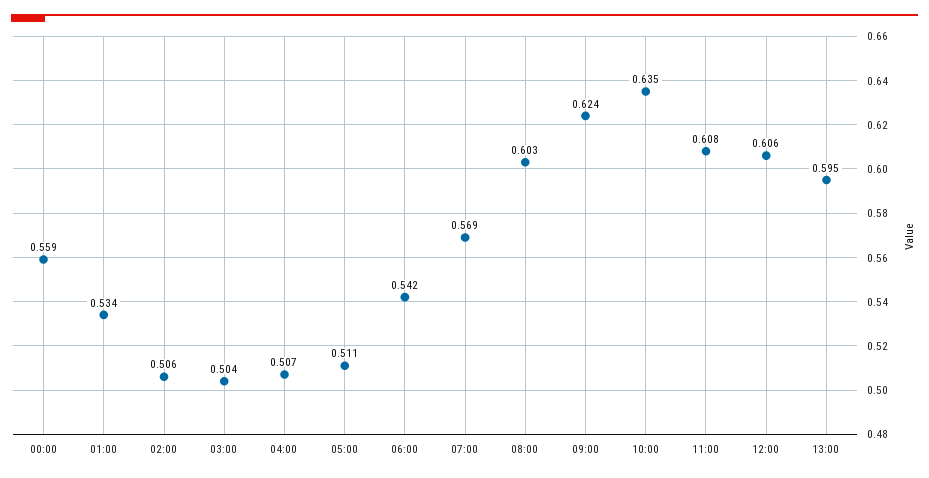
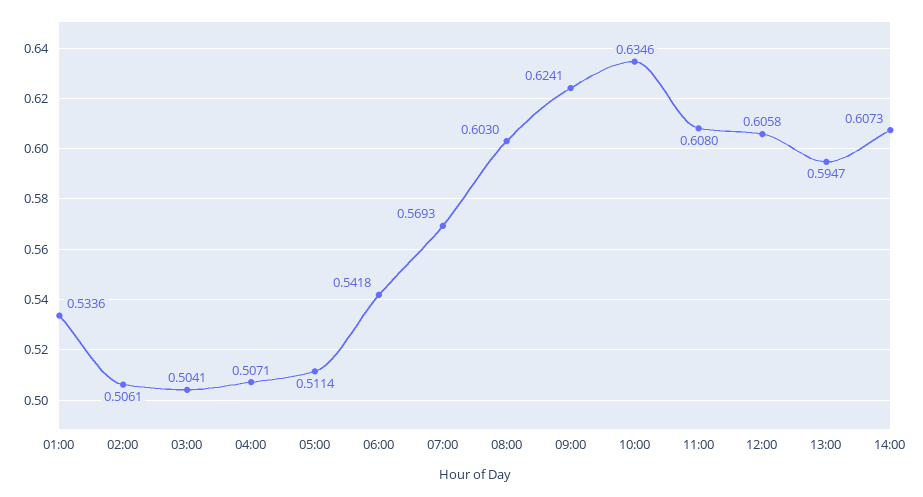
00:00: 0.559 -> none
14:00: none -> 0.6073

